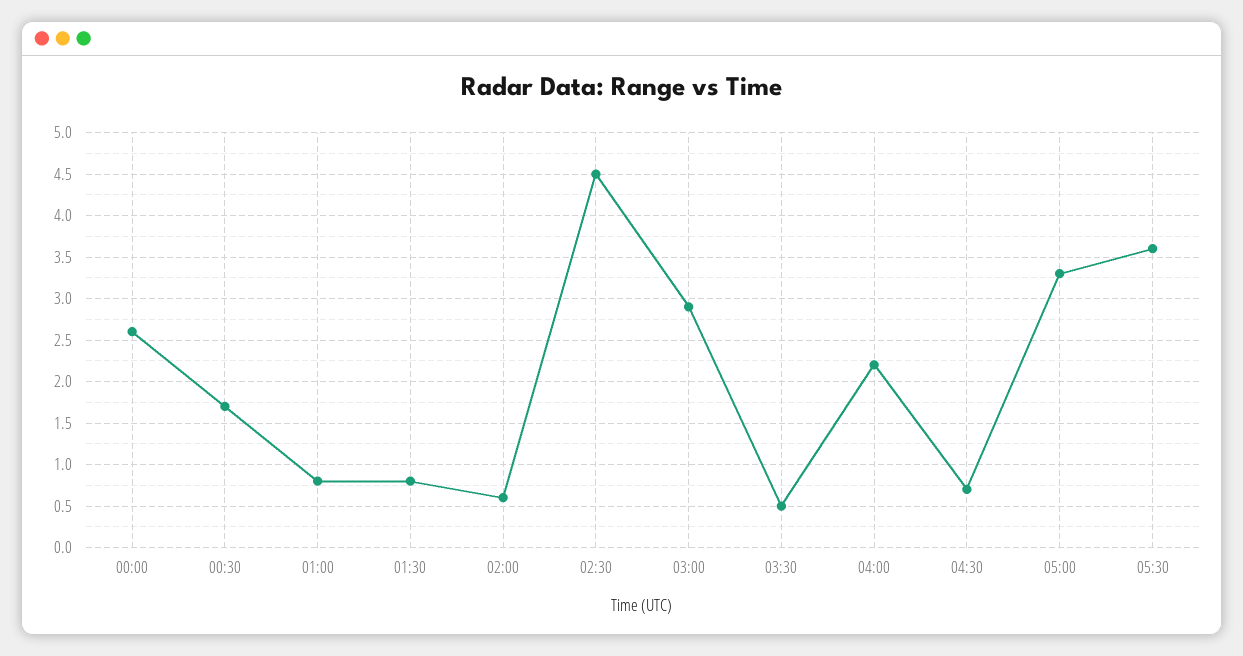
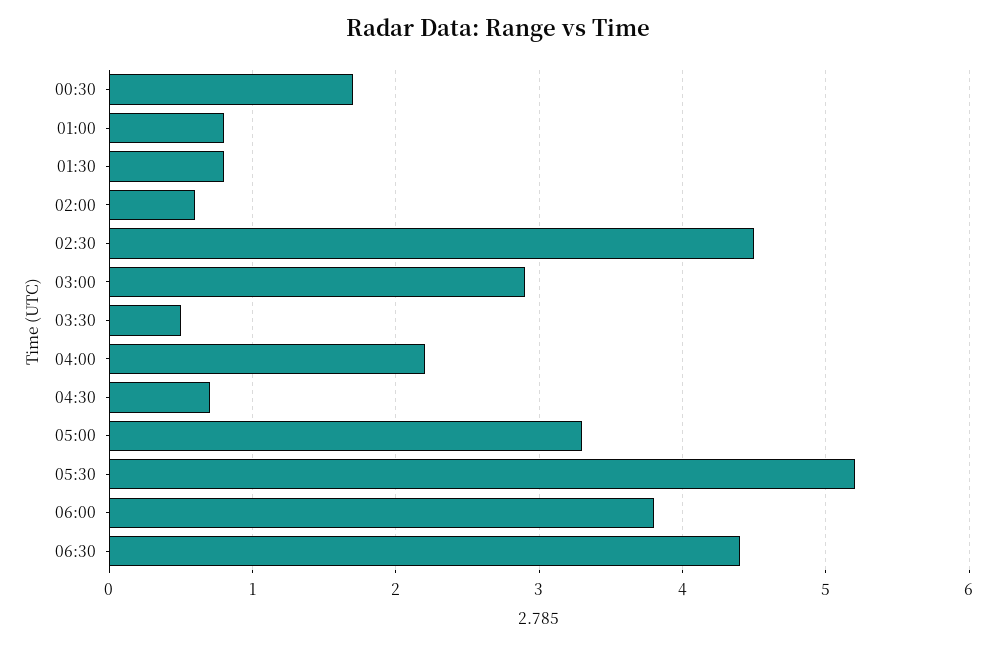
00:00: 2.6 -> none
05:30: 3.6 -> 5.2
06:00: none -> 3.8
06:30: none -> 4.4

